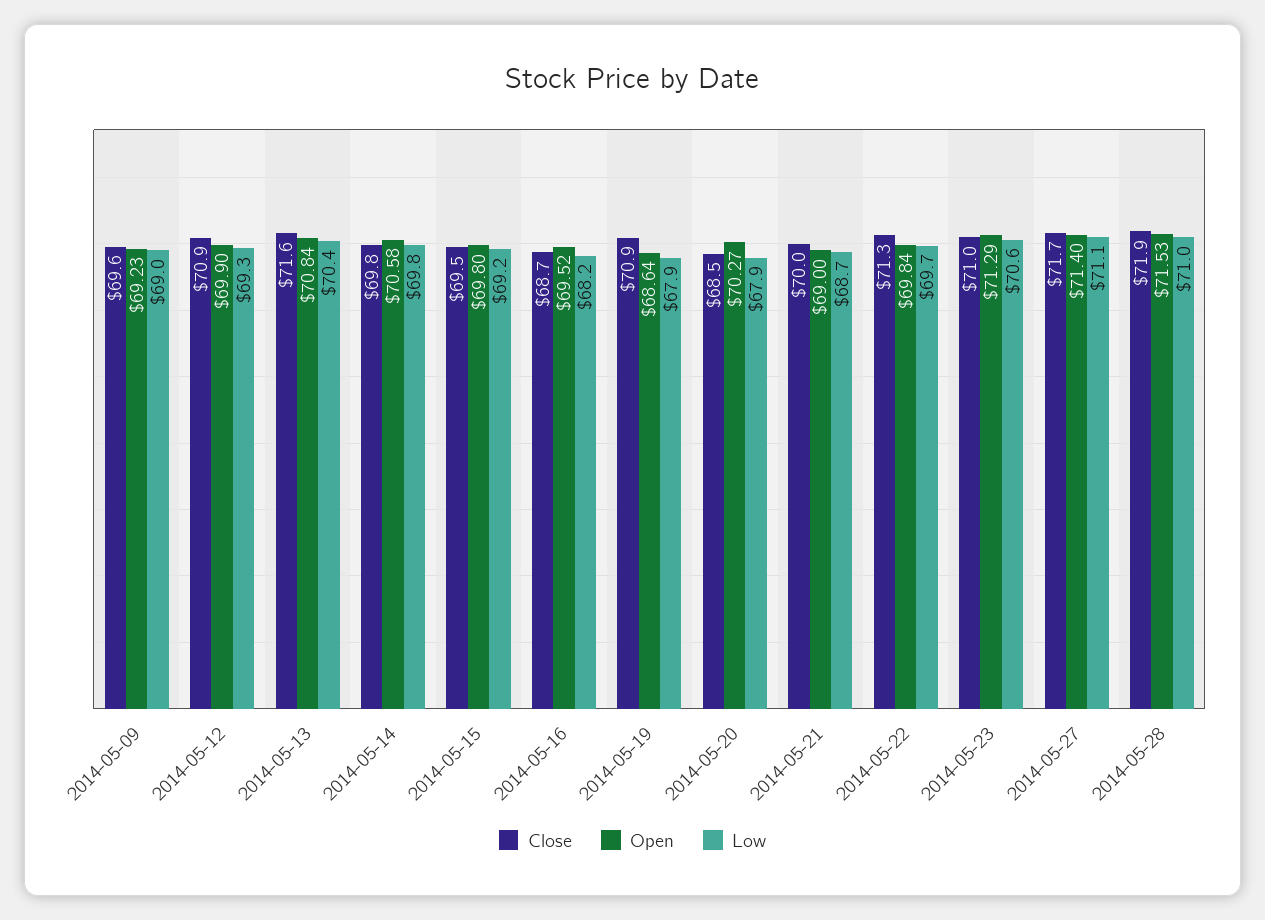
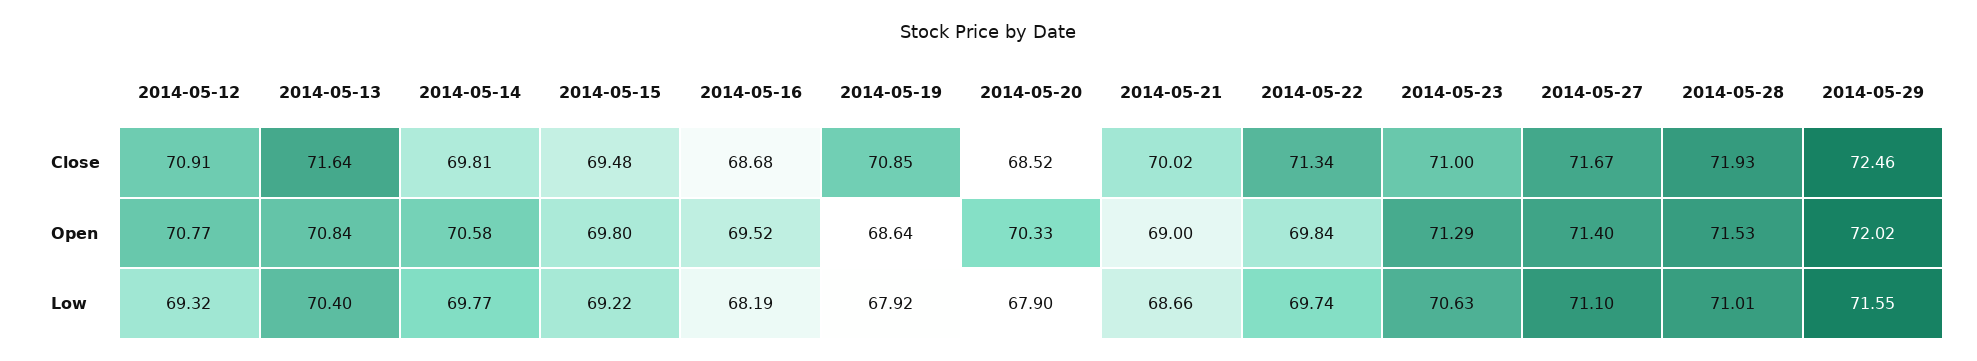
Close, 2014-05-09: 69.6 -> none
Open, 2014-05-09: 69.23 -> none
Low, 2014-05-09: 69 -> none
Open, 2014-05-12: 69.9 -> 70.77
Open, 2014-05-20: 70.27 -> 70.33
Close, 2014-05-29: none -> 72.46
Open, 2014-05-29: none -> 72.02
Low, 2014-05-29: none -> 71.55

